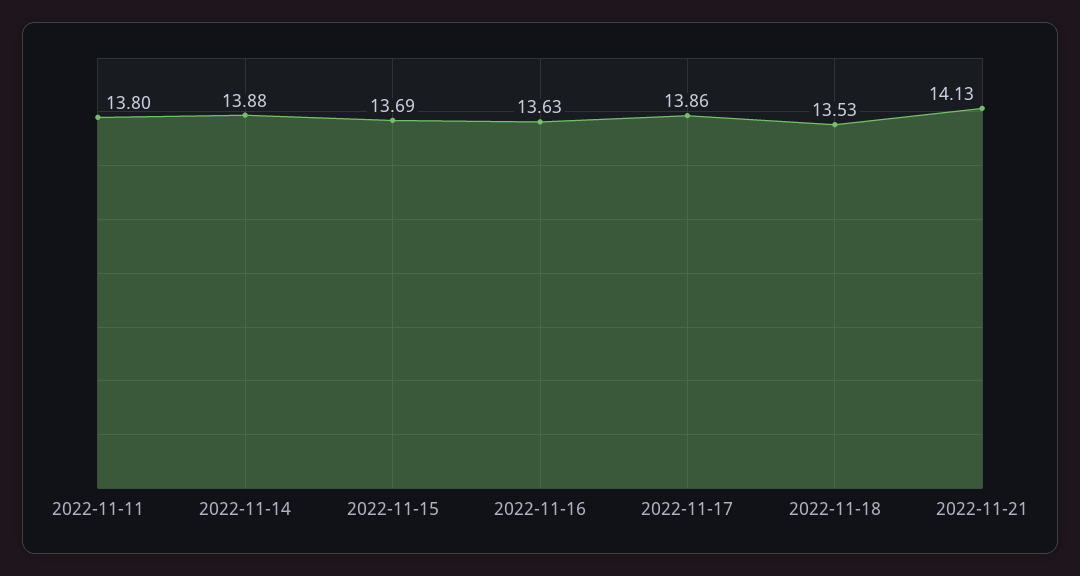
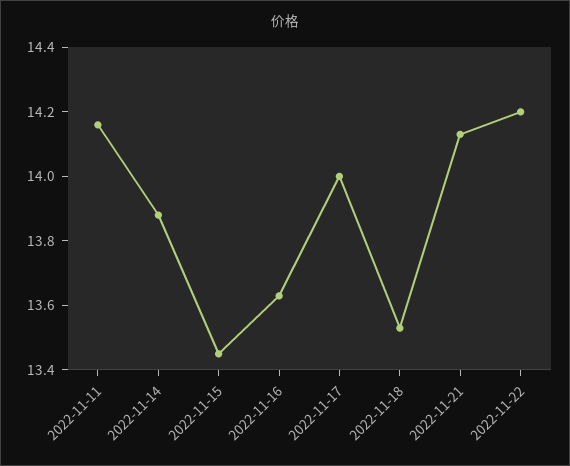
2022-11-11: 13.8 -> 14.15
2022-11-15: 13.69 -> 13.45
2022-11-17: 13.86 -> 14
2022-11-22: none -> 14.2

